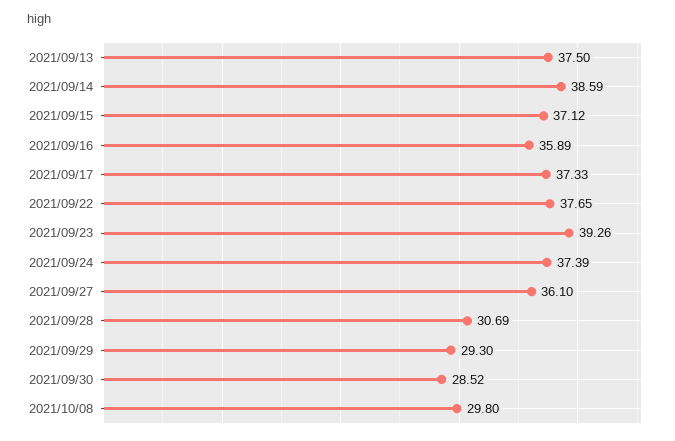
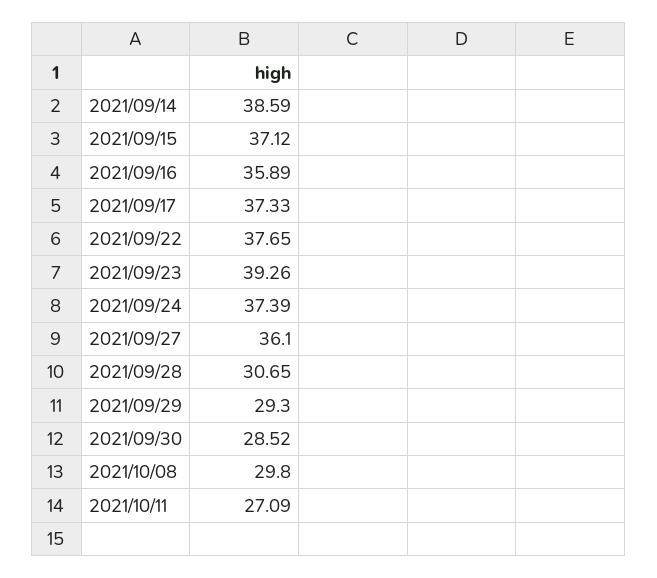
2021/09/13: 37.5 -> none
2021/09/28: 30.69 -> 30.65
2021/10/11: none -> 27.09

